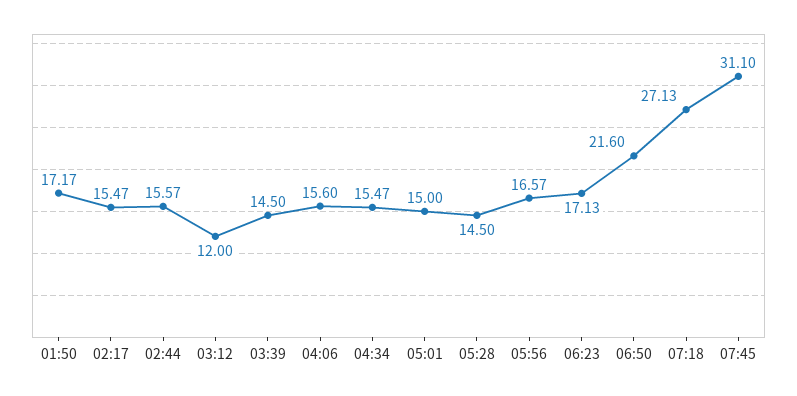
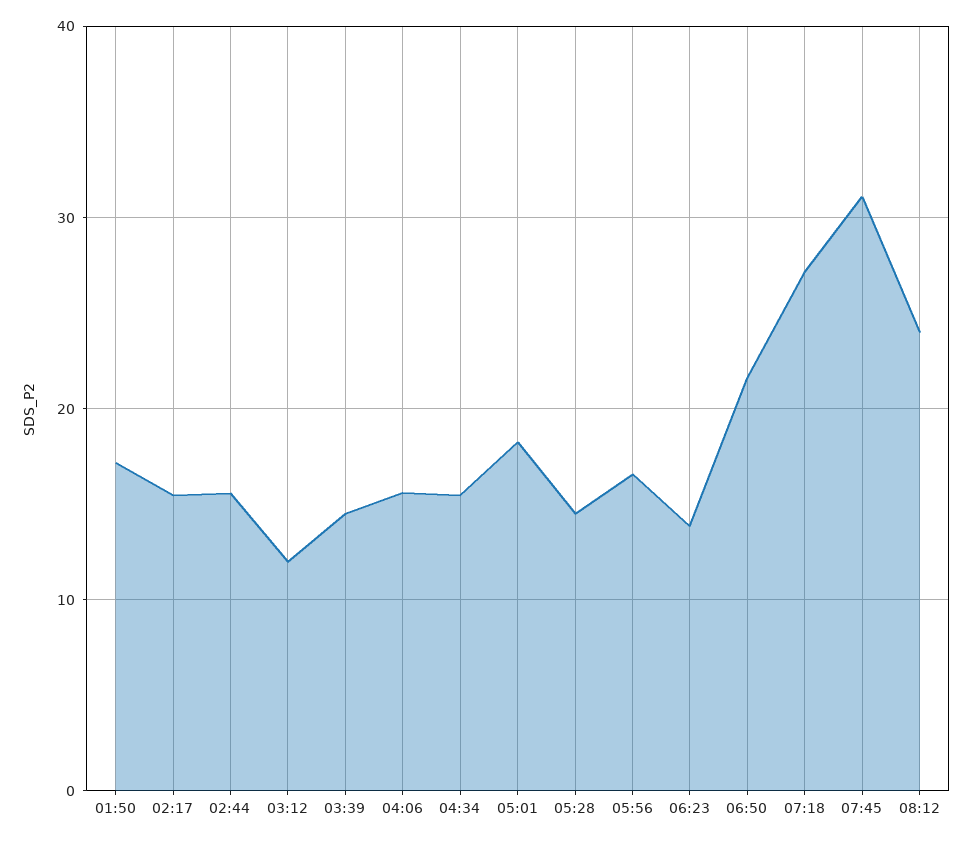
05:01: 15 -> 18
06:23: 17.13 -> 14
08:12: none -> 24

